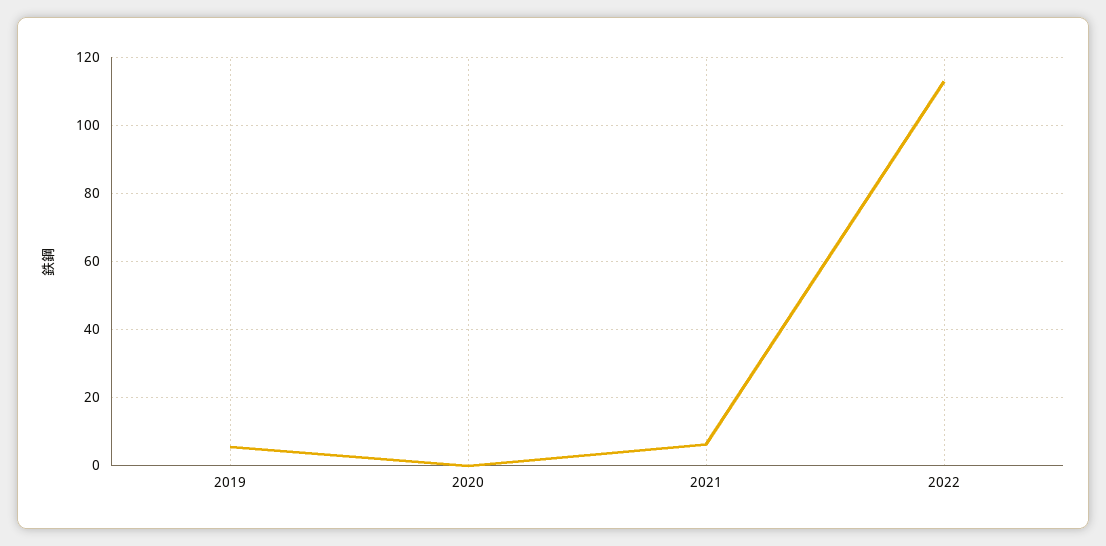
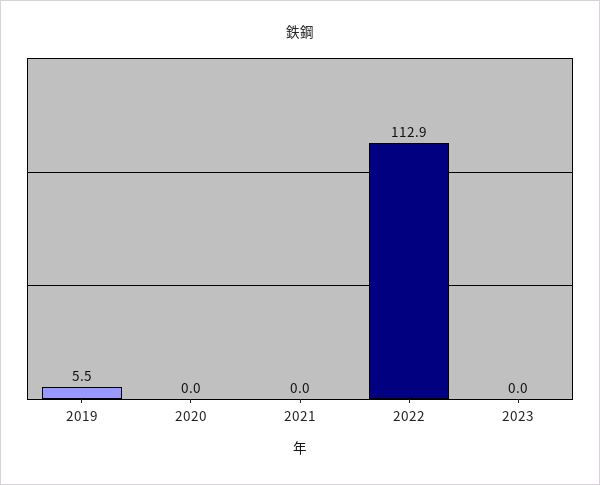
2021: 6 -> 0
2023: none -> 0

